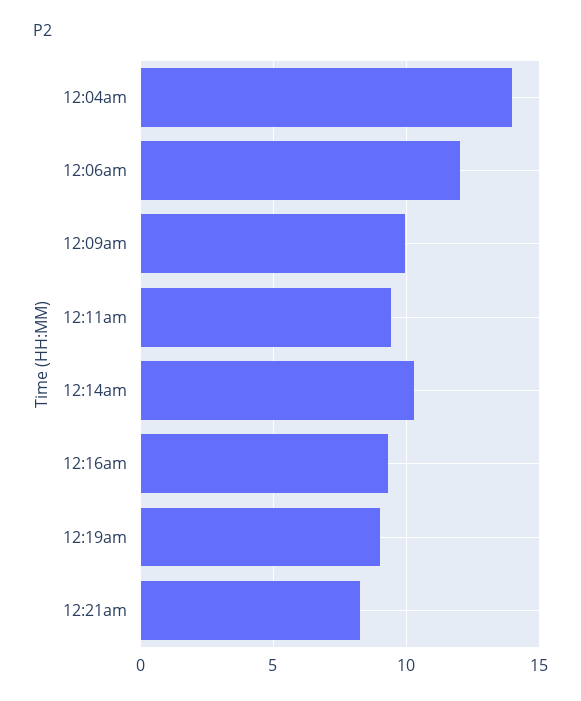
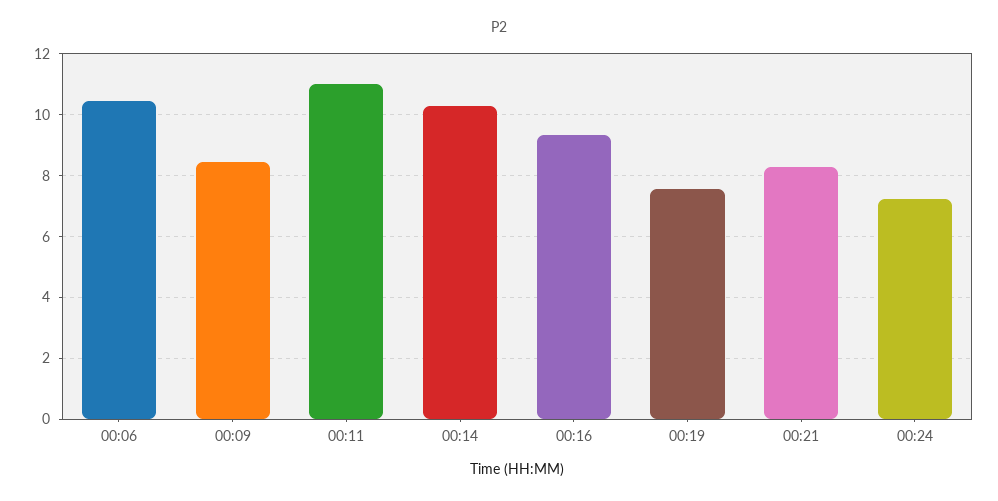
12:04am: 14 -> none
12:06am: 12 -> 10.4
12:09am: 10 -> 8.4
12:11am: 9.5 -> 11
12:19am: 9 -> 7.6
00:24: none -> 7.2

